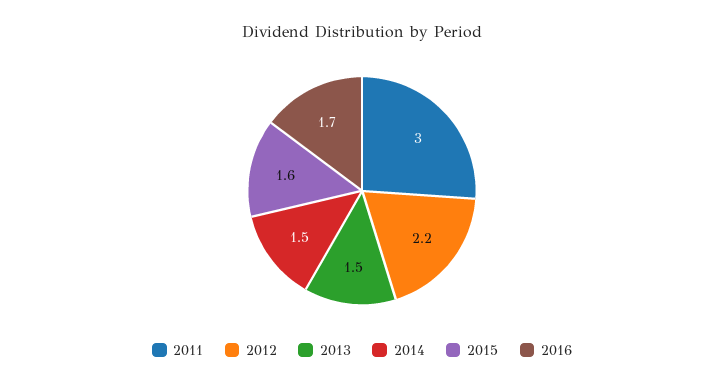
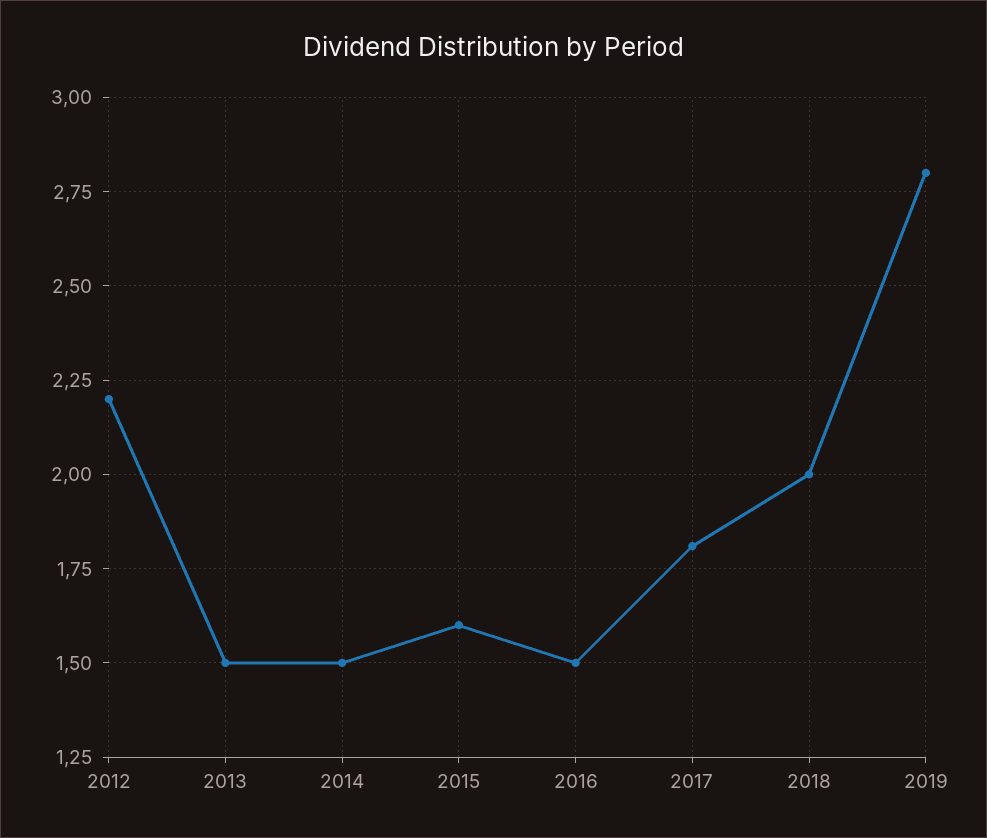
2011: 3 -> none
2016: 1.7 -> 1.5
2017: none -> 1.8
2018: none -> 2
2019: none -> 2.8

